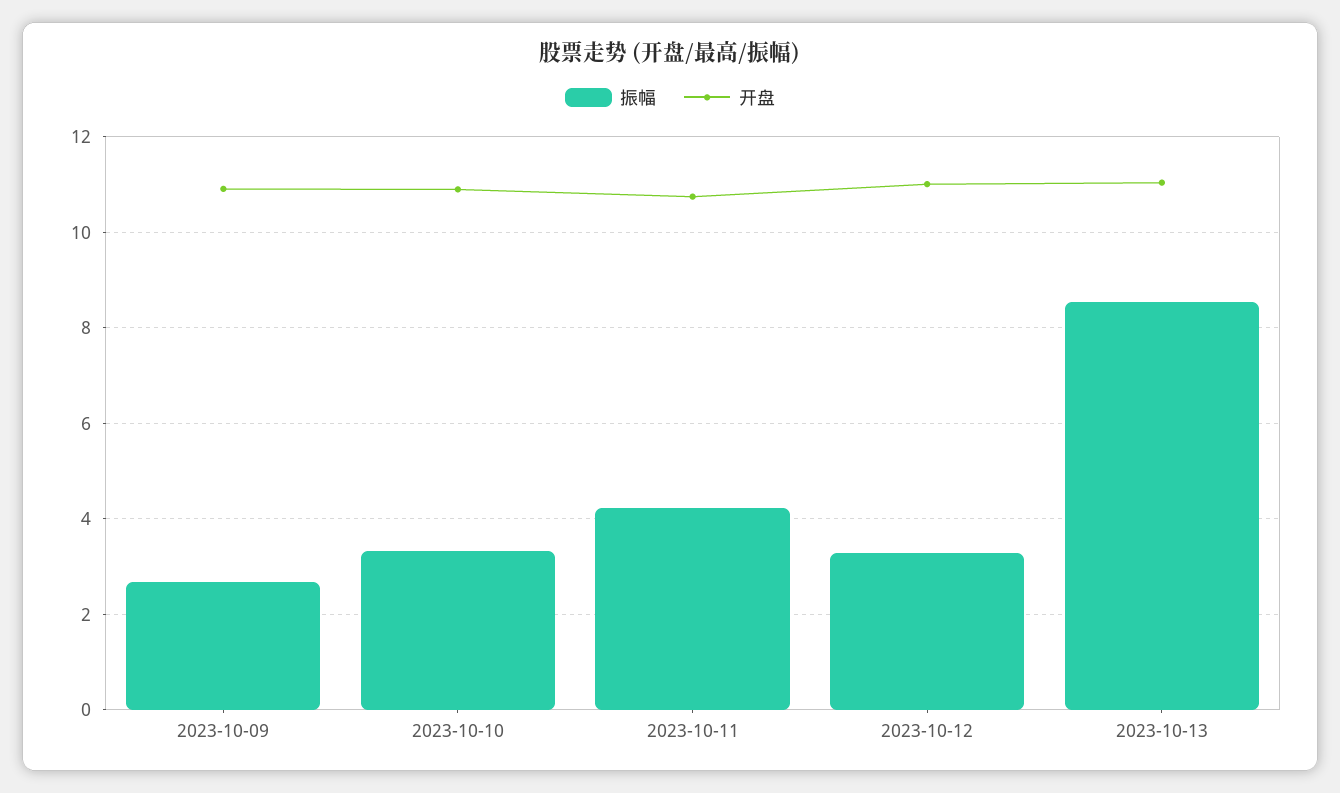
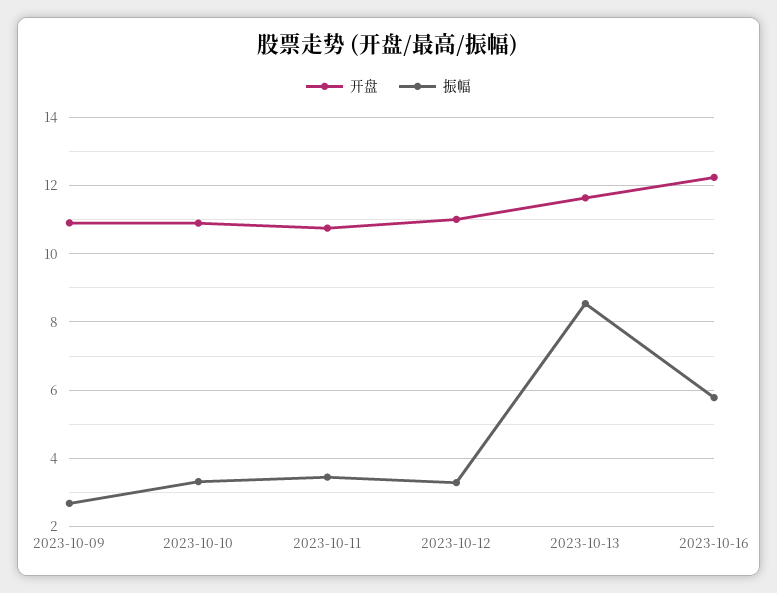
振幅, 2023-10-11: 4.2 -> 3.4
开盘, 2023-10-13: 11 -> 11.6
开盘, 2023-10-16: none -> 12.2
振幅, 2023-10-16: none -> 5.8

